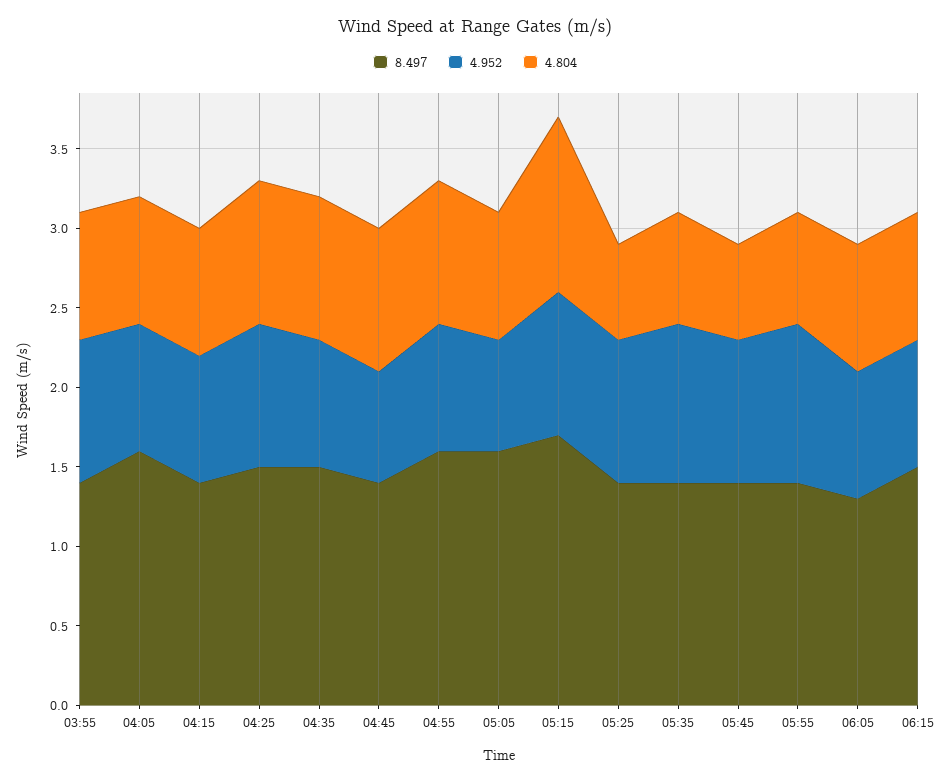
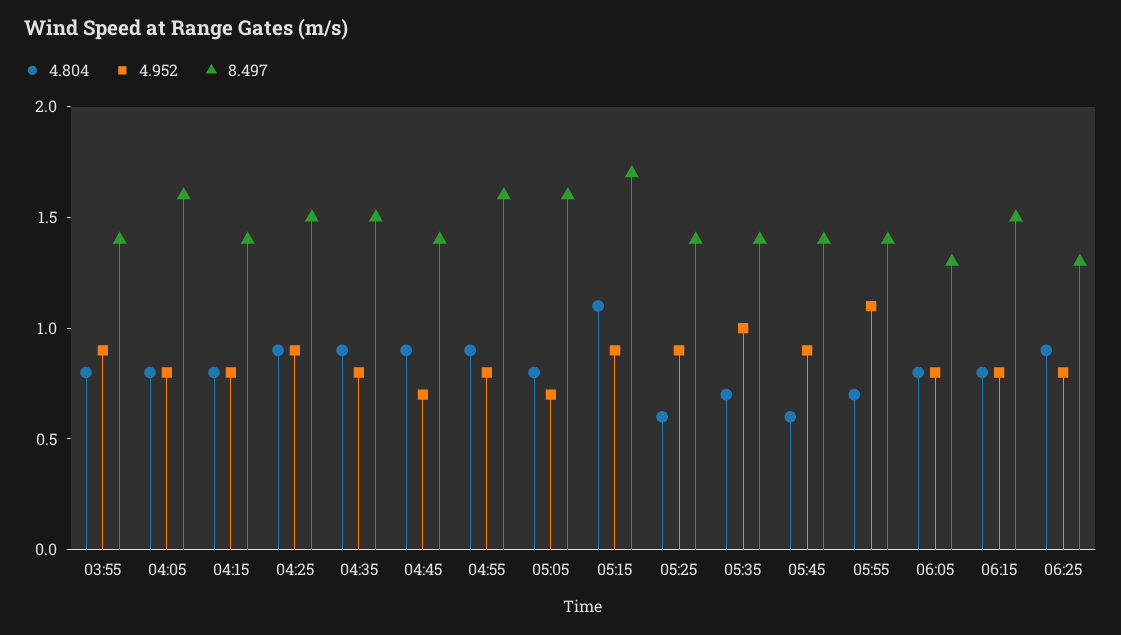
4.952, 05:55: 1 -> 1.1
4.804, 06:25: none -> 0.9
4.952, 06:25: none -> 0.8
8.497, 06:25: none -> 1.3

